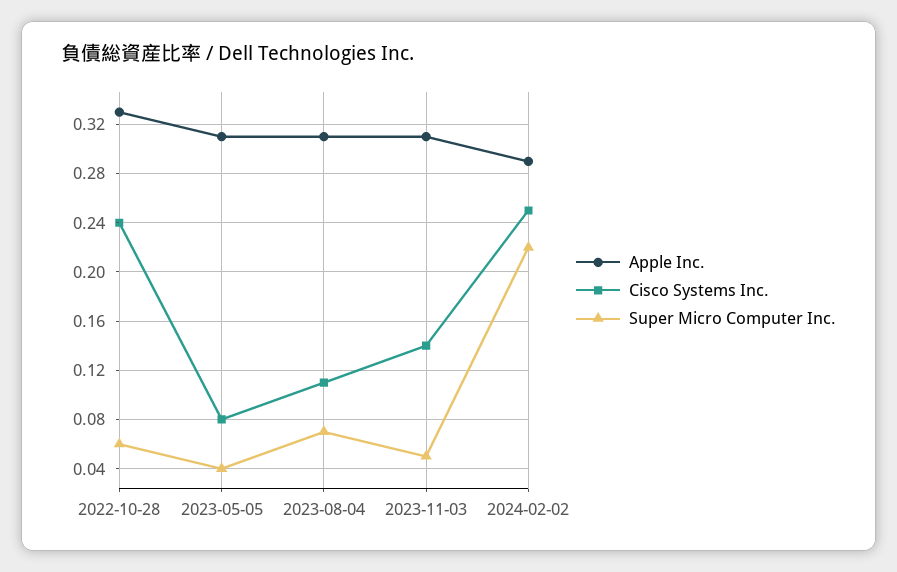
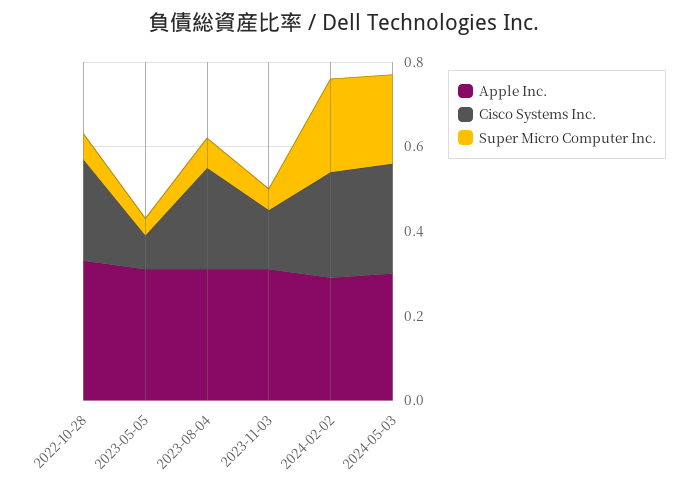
Cisco Systems Inc., 2023-08-04: 0.11 -> 0.25
Apple Inc., 2024-05-03: none -> 0.3
Cisco Systems Inc., 2024-05-03: none -> 0.25
Super Micro Computer Inc., 2024-05-03: none -> 0.2

